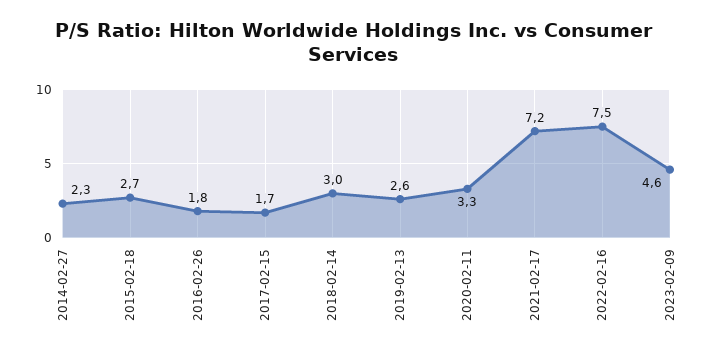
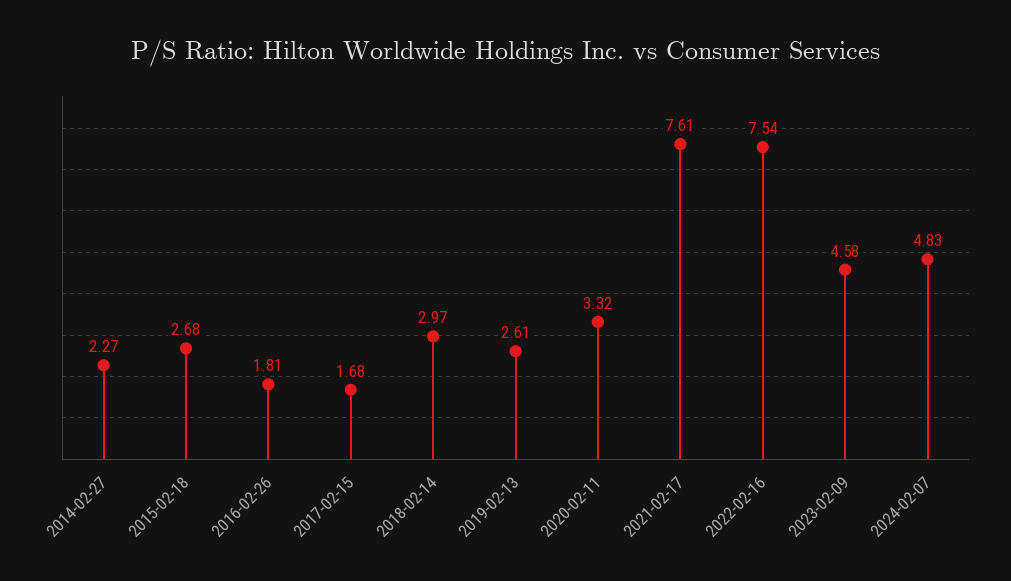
2021-02-17: 7.2 -> 7.61
2024-02-07: none -> 4.83

